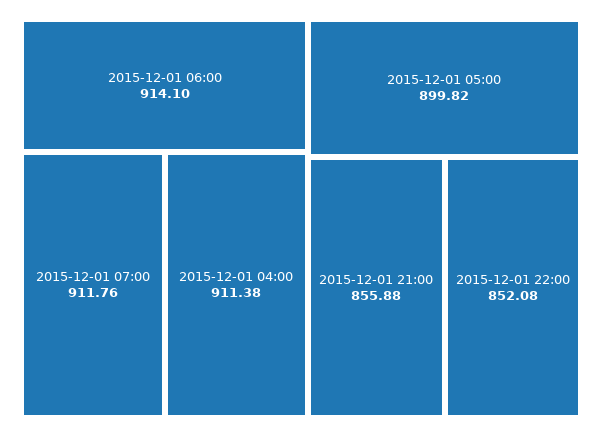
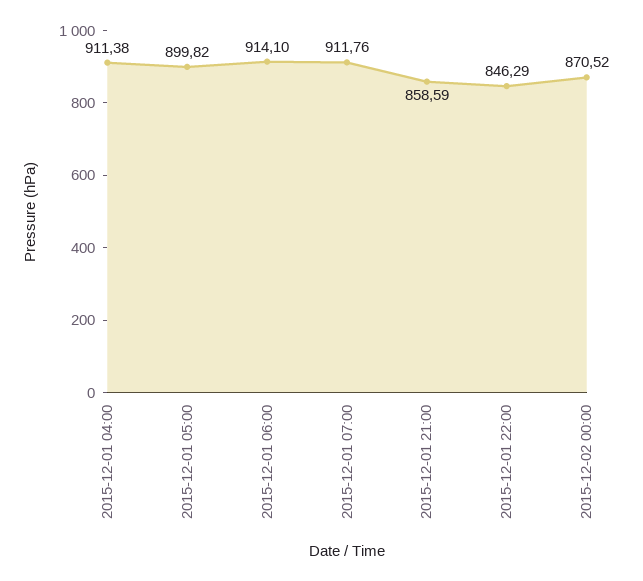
2015-12-01 21:00: 855.88 -> 858.59
2015-12-01 22:00: 852.08 -> 846.29
2015-12-02 00:00: none -> 870.52

